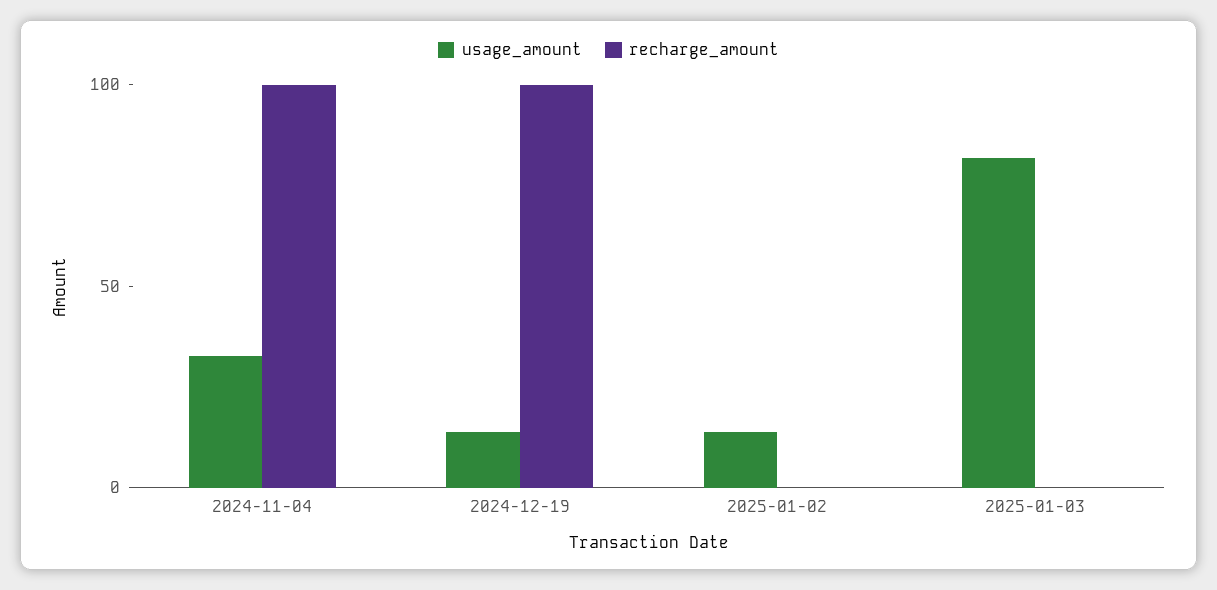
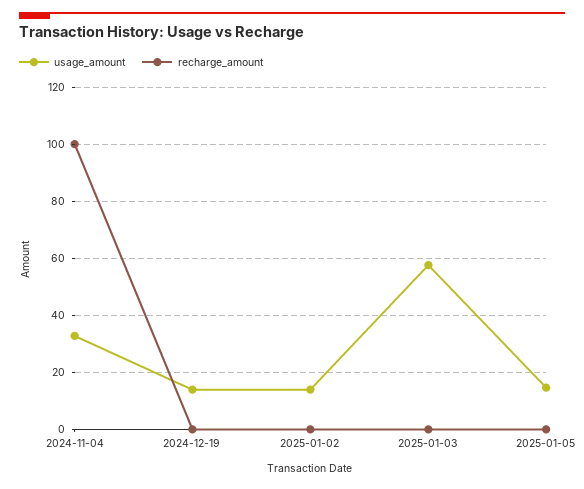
recharge_amount, 2024-12-19: 100 -> 0
usage_amount, 2025-01-03: 80 -> 57.5
usage_amount, 2025-01-05: none -> 15
recharge_amount, 2025-01-05: none -> 0

